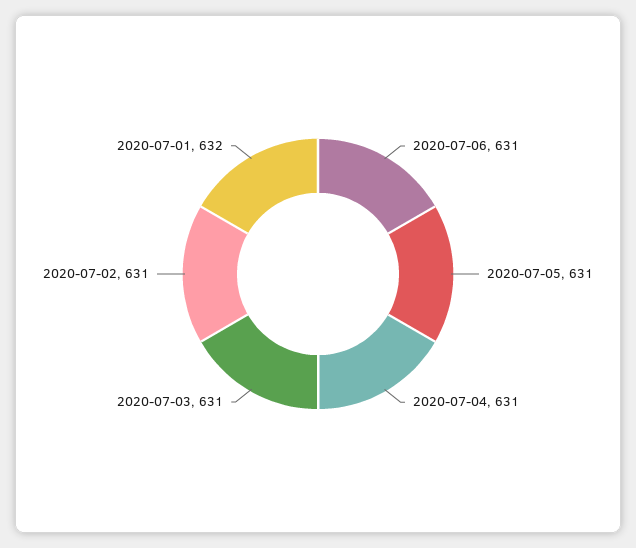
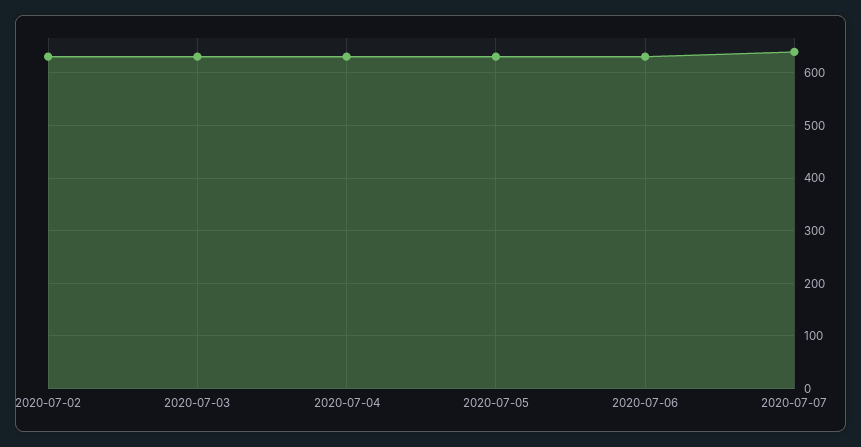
2020-07-01: 632 -> none
2020-07-07: none -> 640

